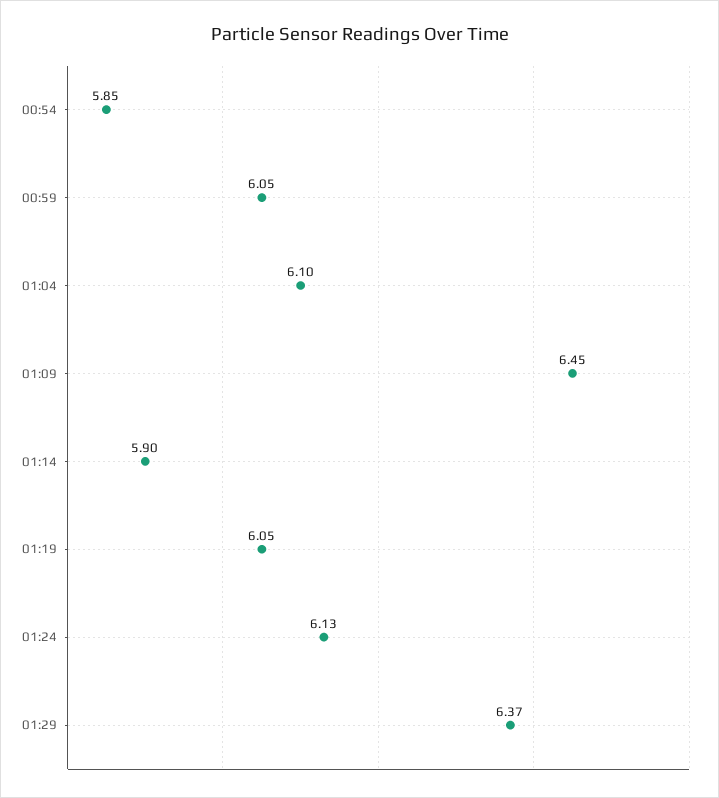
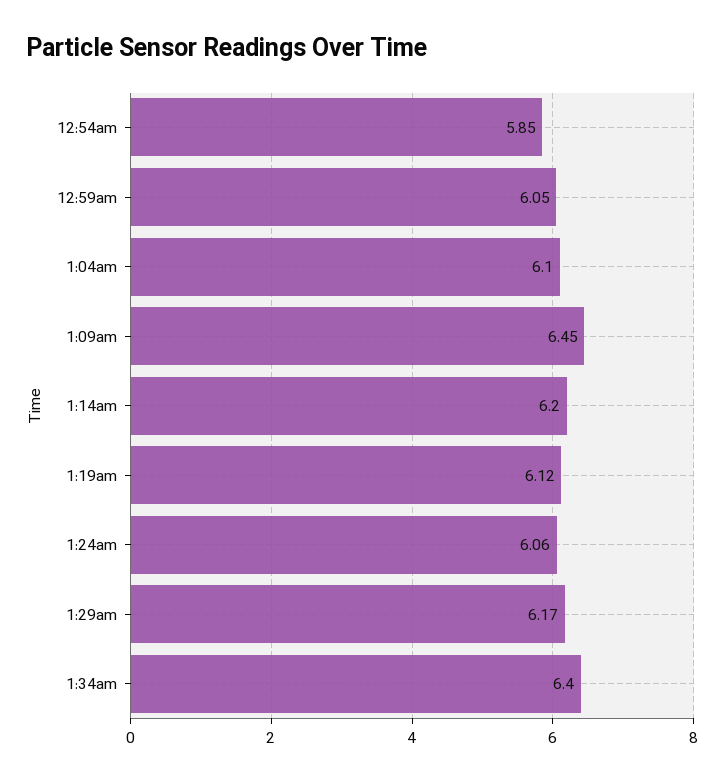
01:14: 5.9 -> 6.2
01:19: 6.05 -> 6.12
01:24: 6.13 -> 6.06
01:29: 6.37 -> 6.17
1:34am: none -> 6.4

